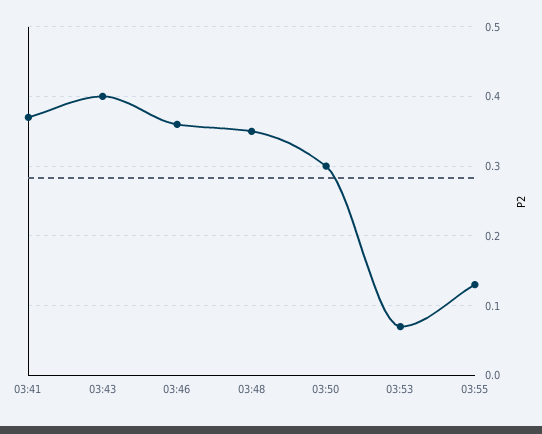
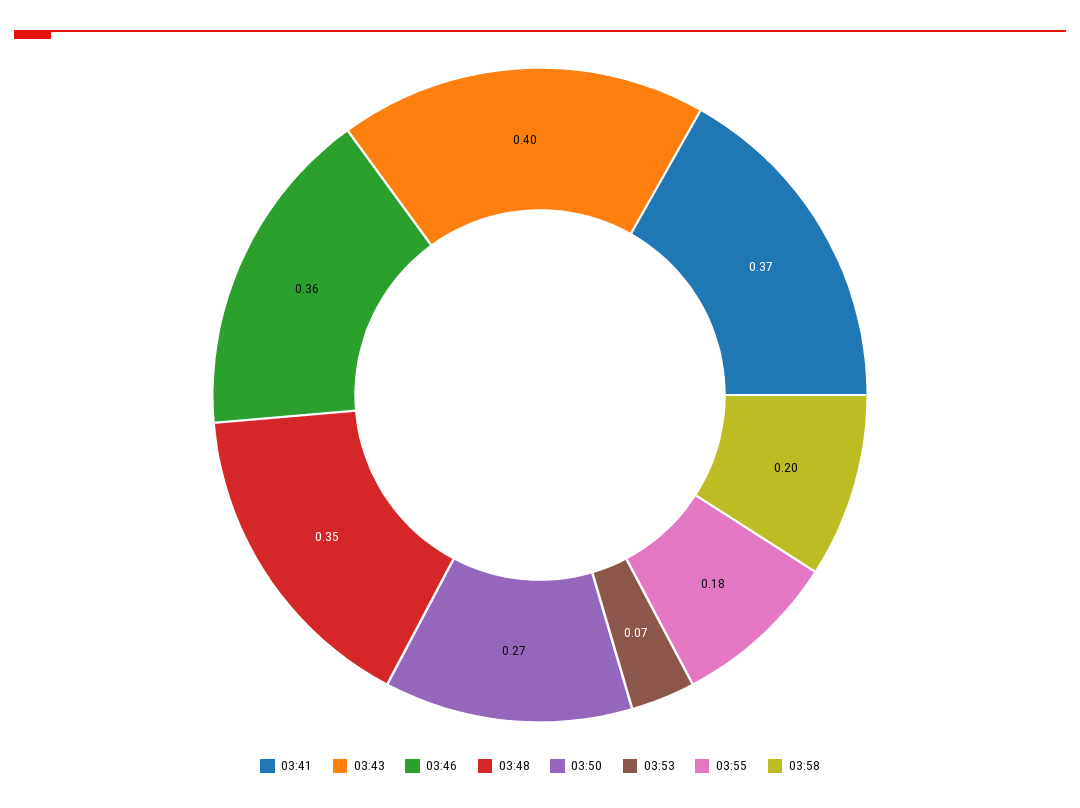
03:50: 0.3 -> 0.27
03:55: 0.13 -> 0.18
03:58: none -> 0.2

